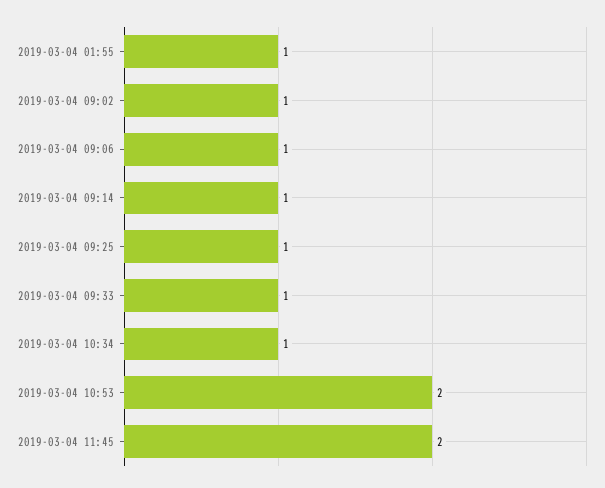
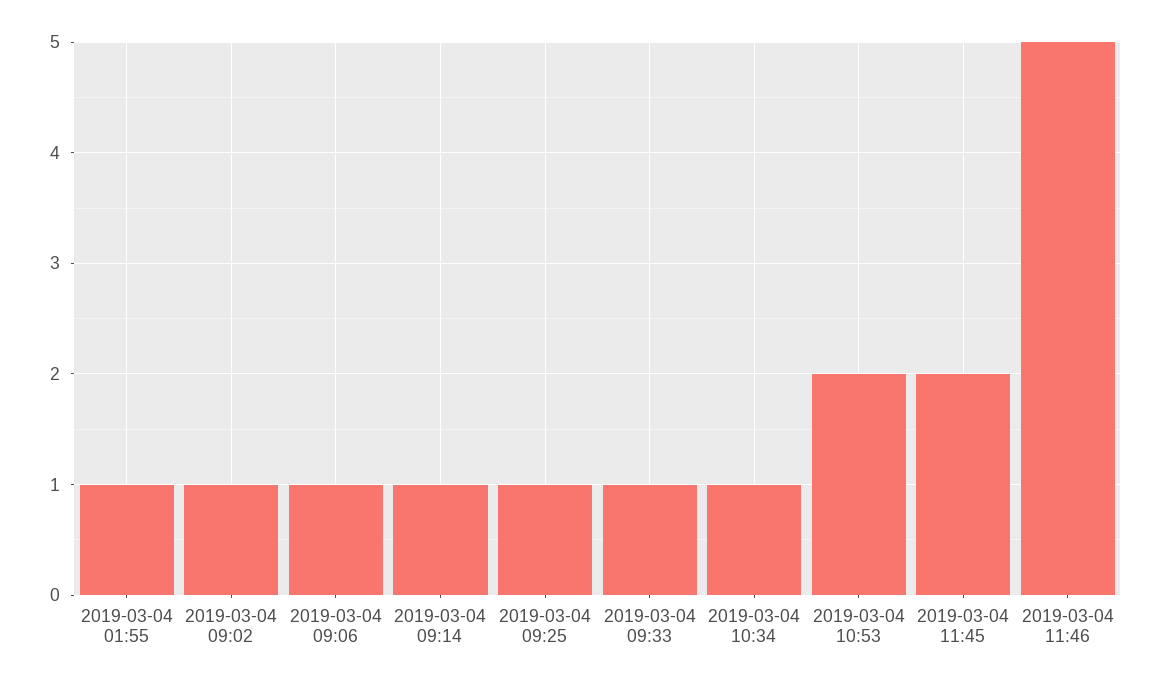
2019-03-04 11:46: none -> 5

